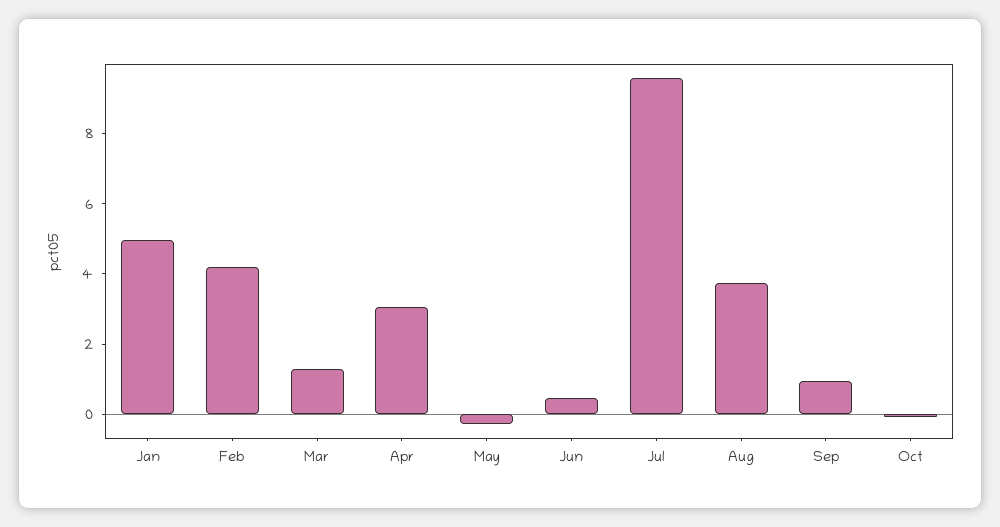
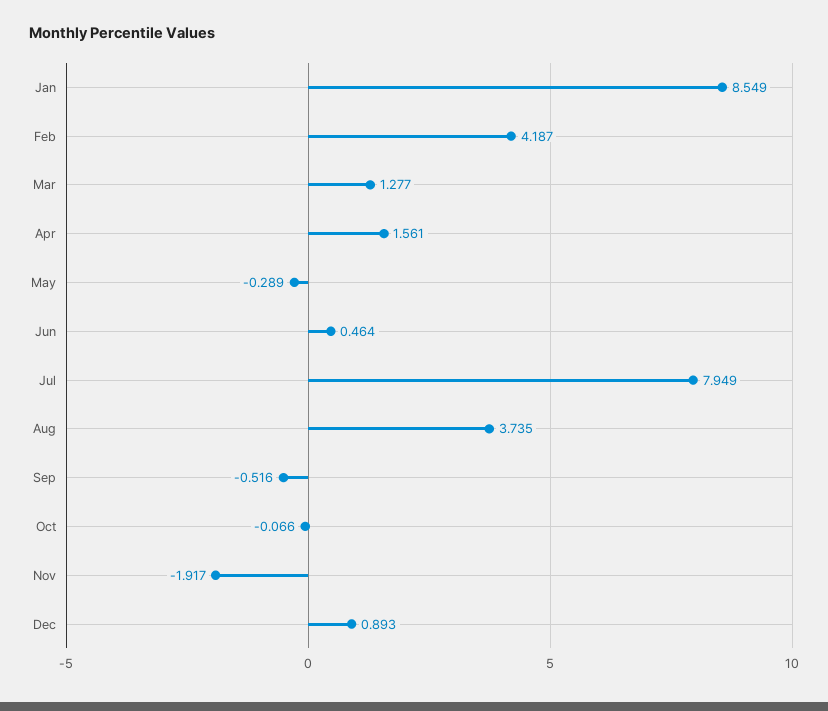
Jan: 5 -> 8.549
Apr: 3 -> 1.561
Jul: 9.5 -> 7.949
Sep: 1 -> -0.516
Nov: none -> -1.917
Dec: none -> 0.893

